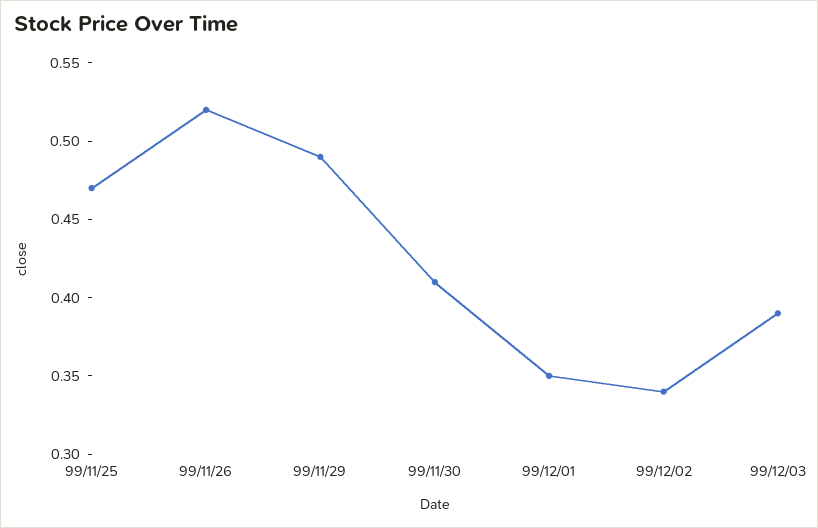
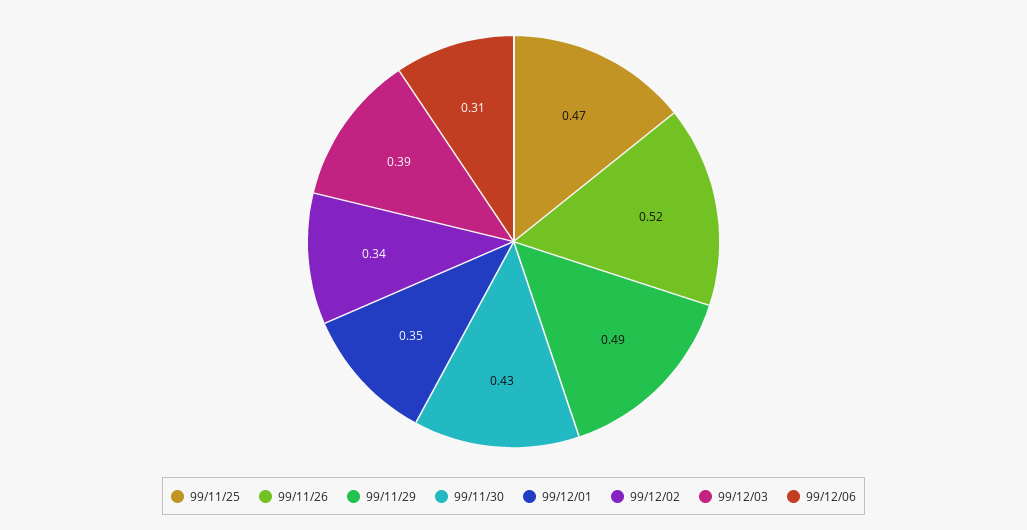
99/11/30: 0.41 -> 0.43
99/12/06: none -> 0.31

